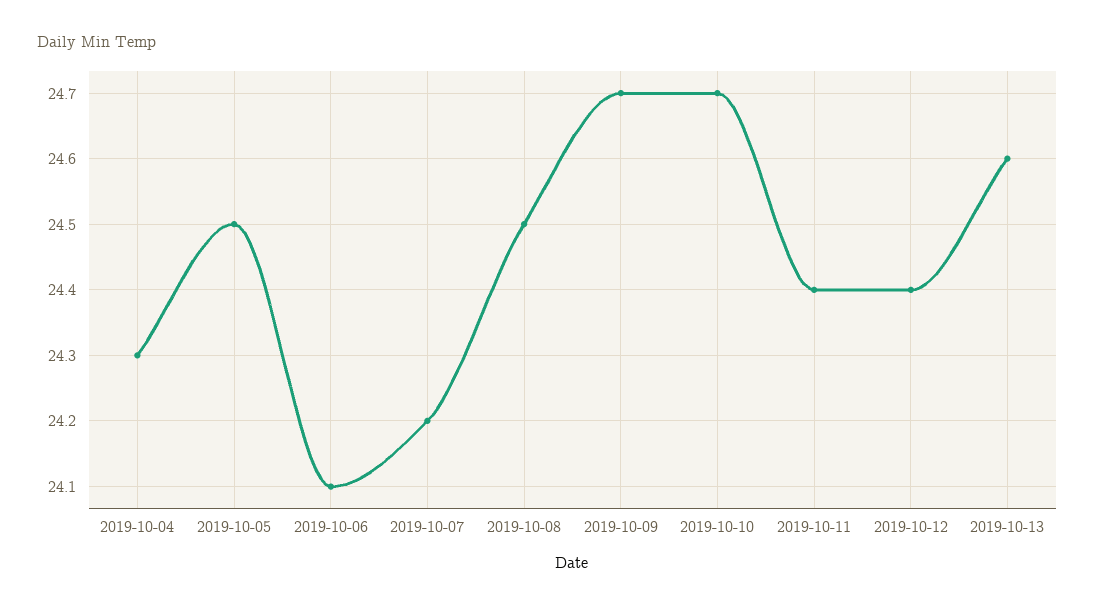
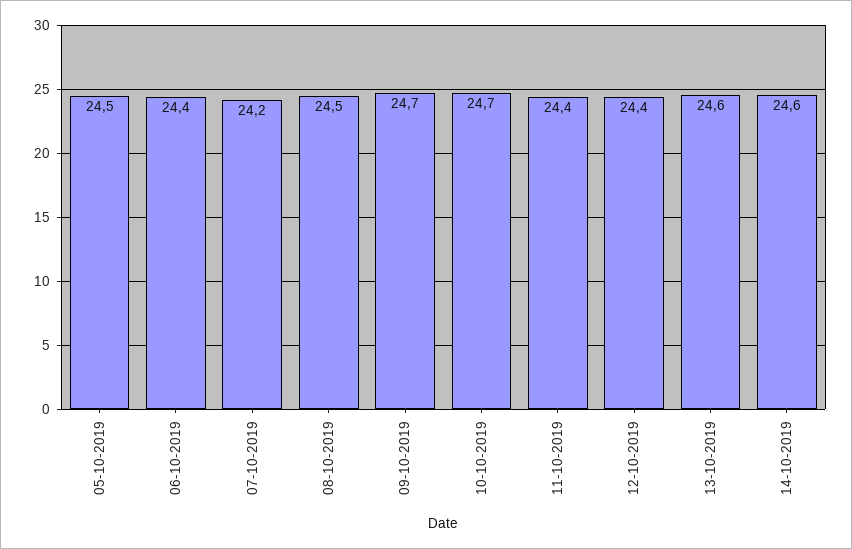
2019-10-04: 24.3 -> none
2019-10-06: 24.1 -> 24.4
14-10-2019: none -> 24.6

